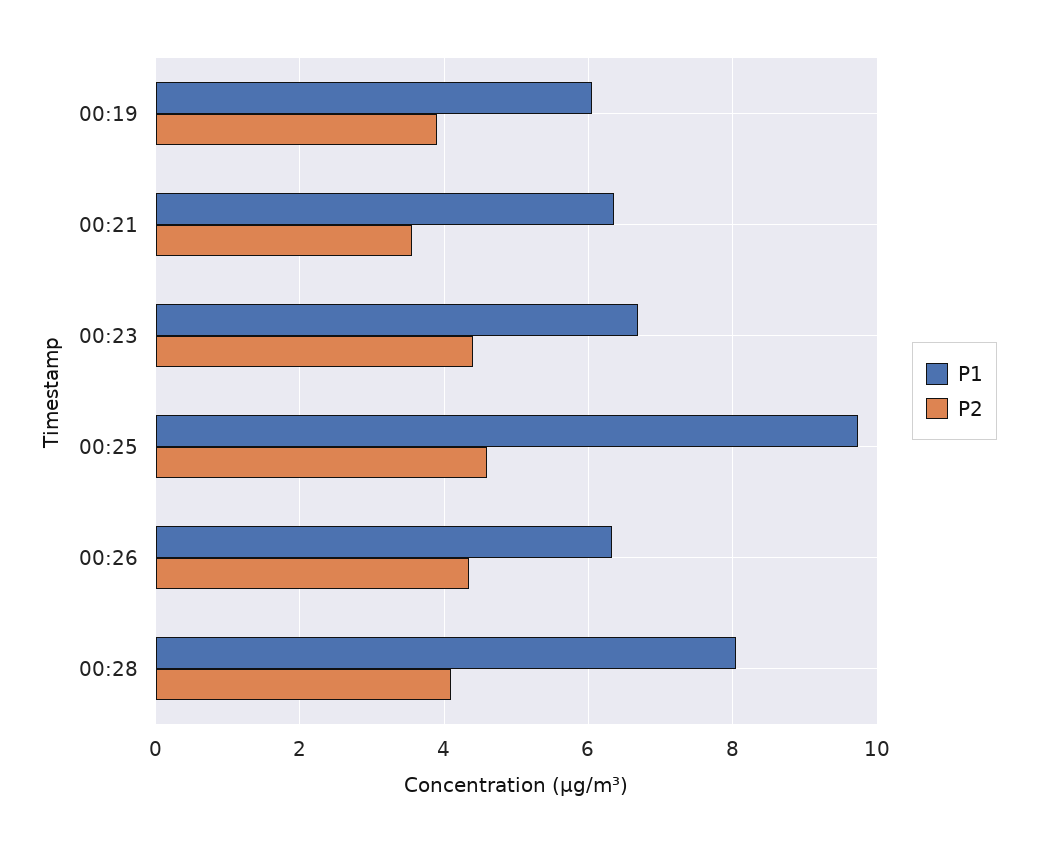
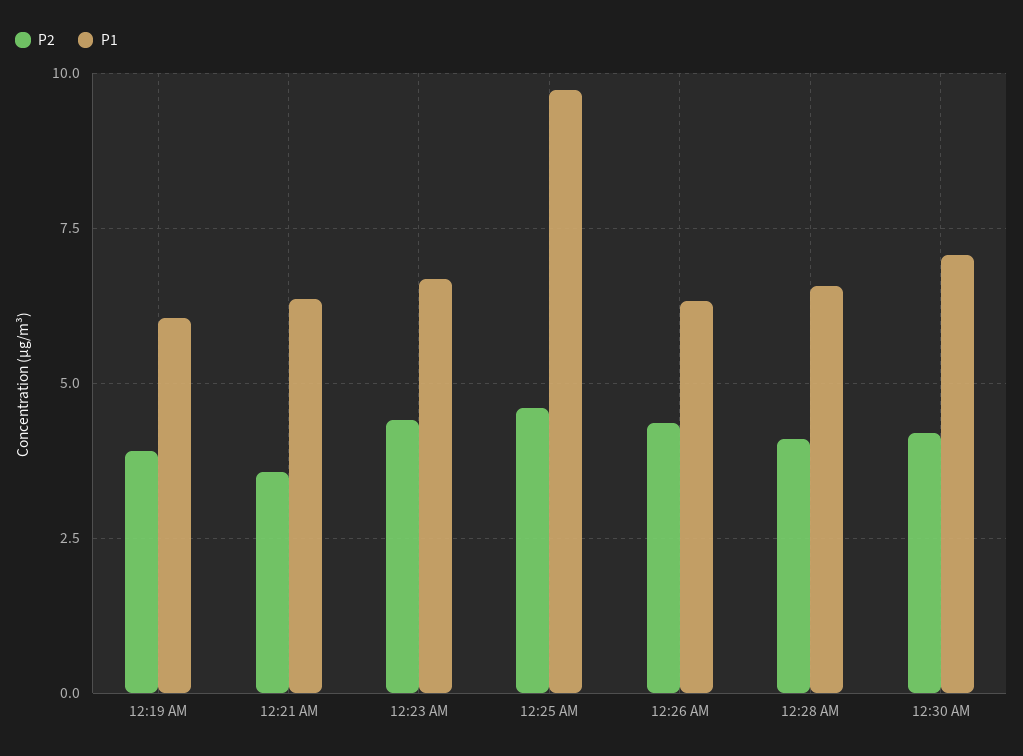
P1, 00:28: 8 -> 6.5
P2, 12:30 AM: none -> 4.25
P1, 12:30 AM: none -> 7

